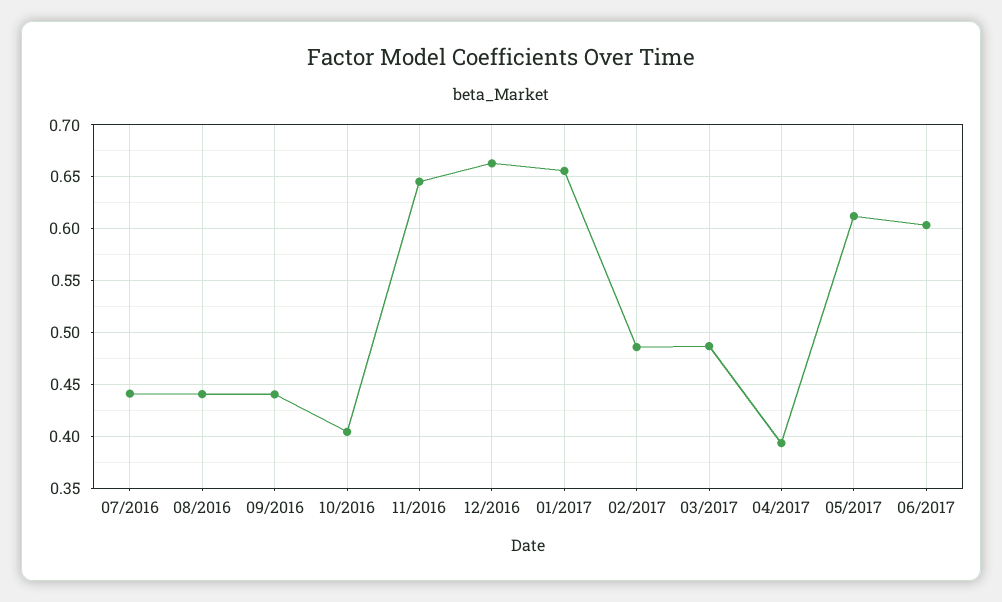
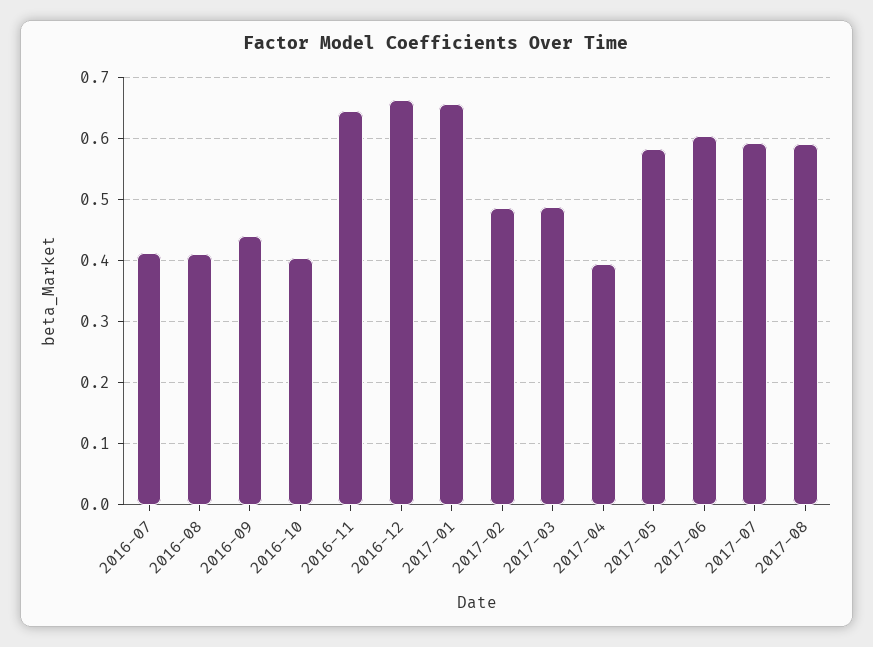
07/2016: 0.44 -> 0.41
08/2016: 0.44 -> 0.41
05/2017: 0.61 -> 0.58
2017-07: none -> 0.59
2017-08: none -> 0.59

